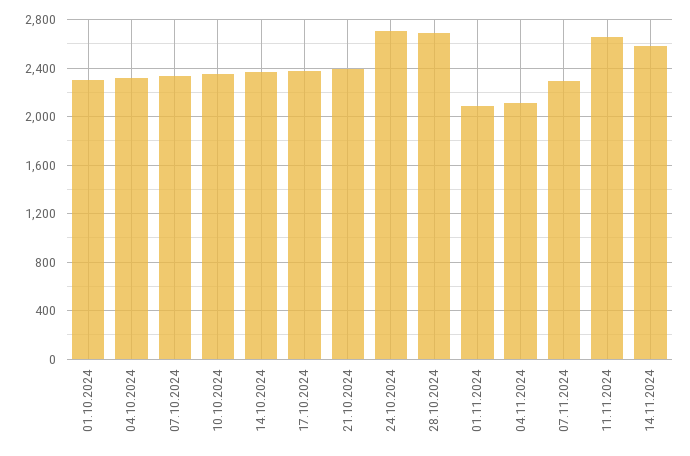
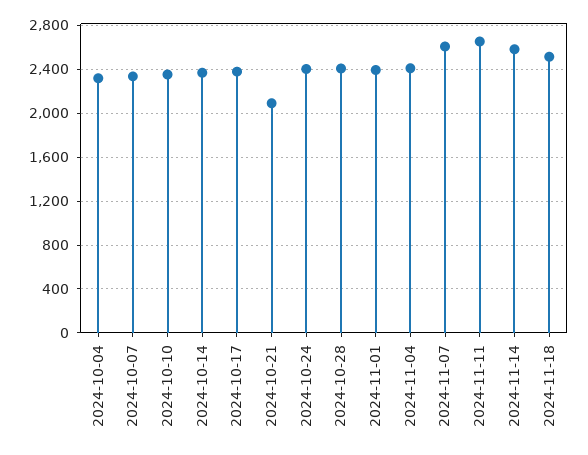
01.10.2024: 2300 -> none
21.10.2024: 2400 -> 2100
24.10.2024: 2700 -> 2400
28.10.2024: 2700 -> 2400
01.11.2024: 2100 -> 2400
04.11.2024: 2100 -> 2400
07.11.2024: 2300 -> 2600
2024-11-18: none -> 2500

